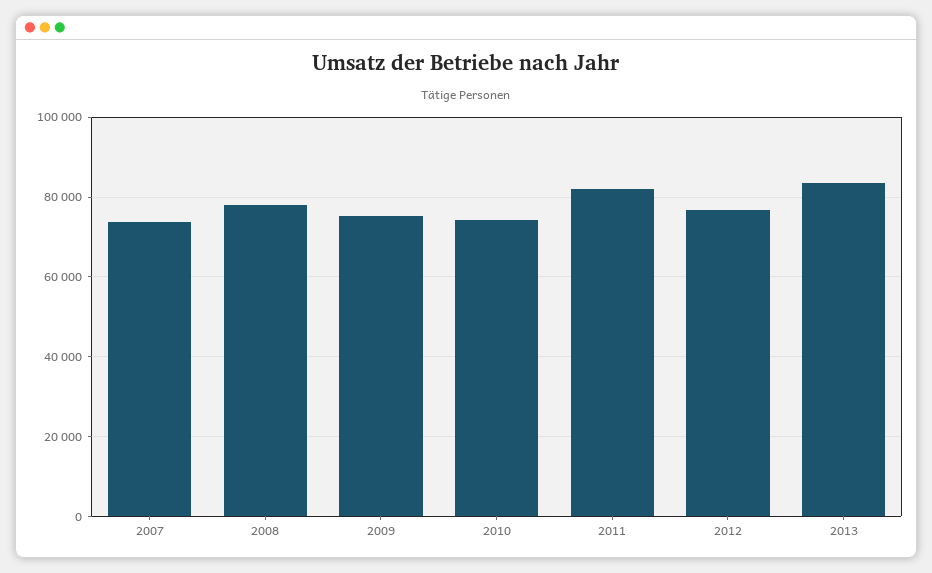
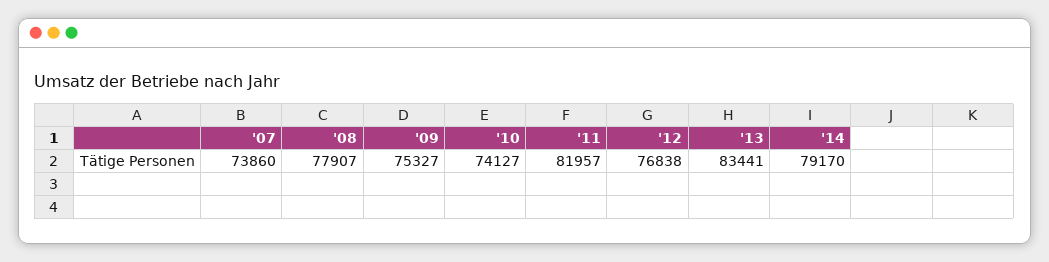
'14: none -> 79170

